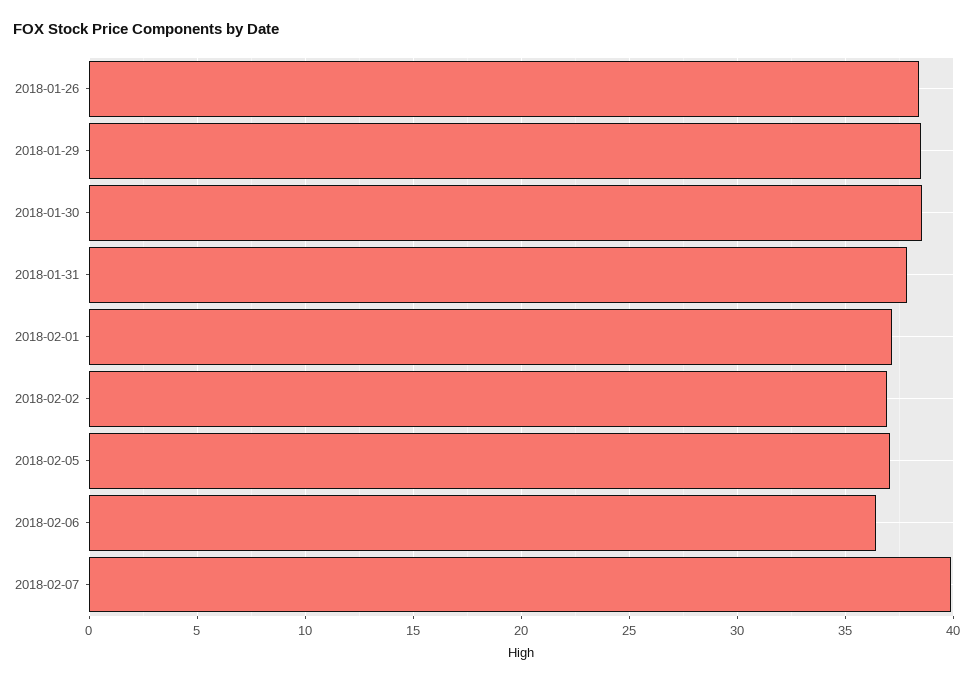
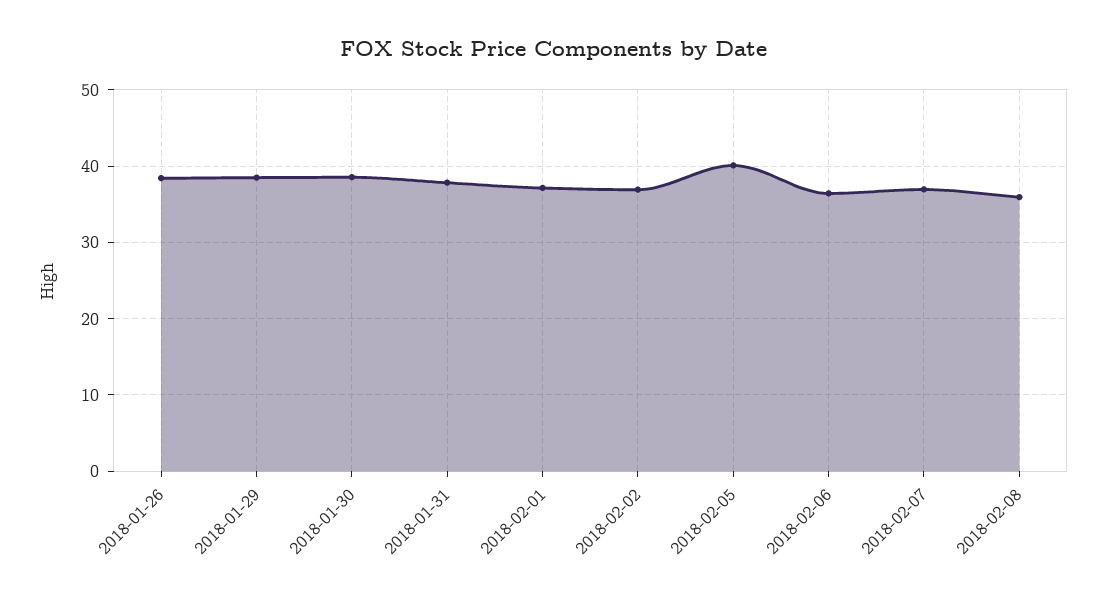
2018-02-05: 37 -> 40
2018-02-07: 40 -> 37
2018-02-08: none -> 36

